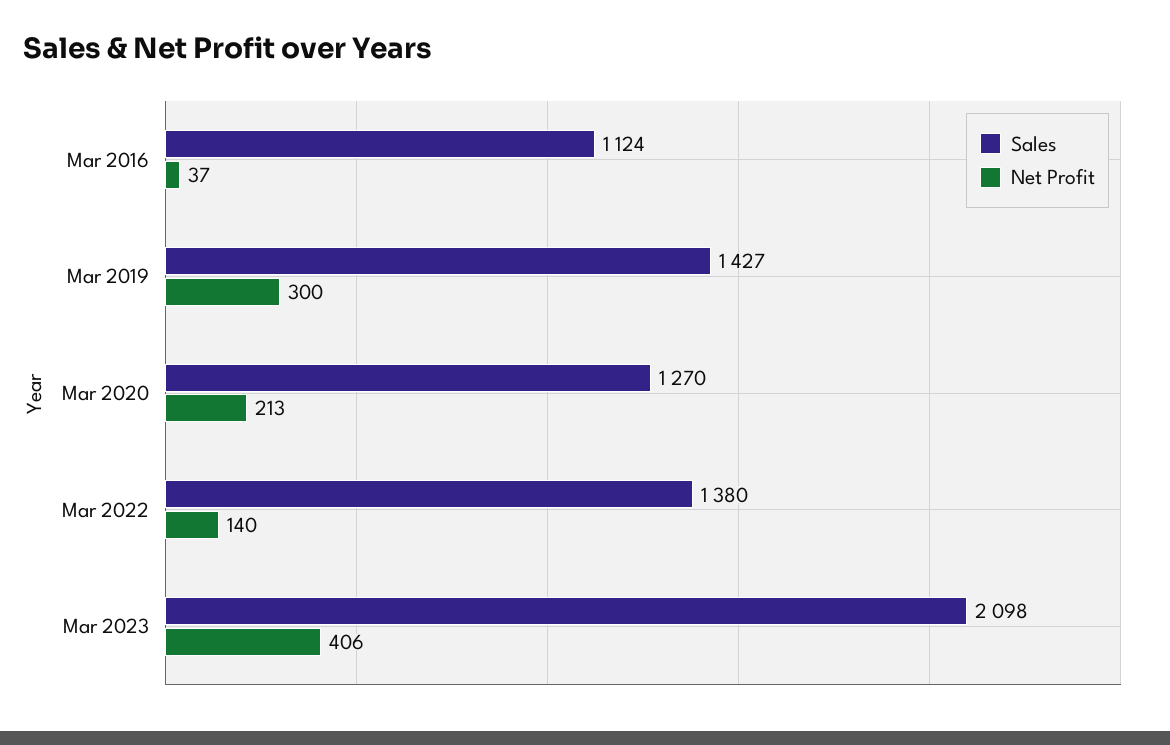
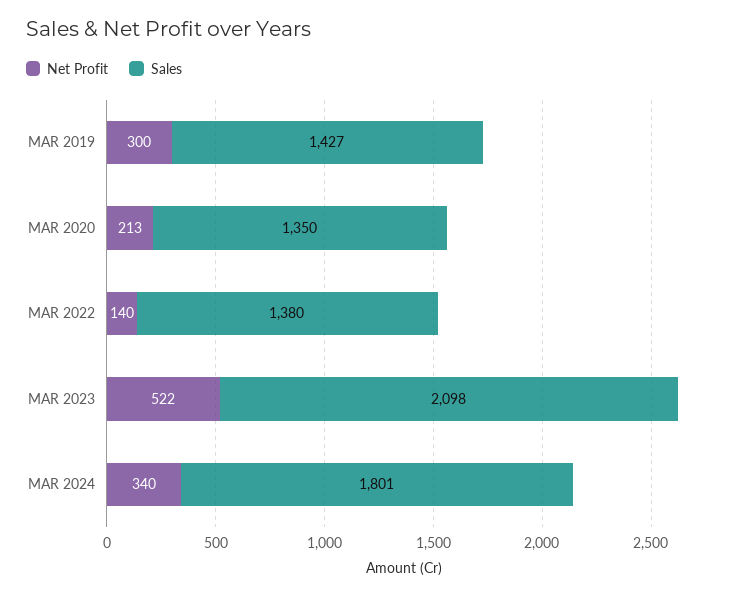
Sales, Mar 2016: 1124 -> none
Net Profit, Mar 2016: 37 -> none
Sales, Mar 2020: 1270 -> 1350
Net Profit, Mar 2023: 406 -> 522
Net Profit, MAR 2024: none -> 340
Sales, MAR 2024: none -> 1801

